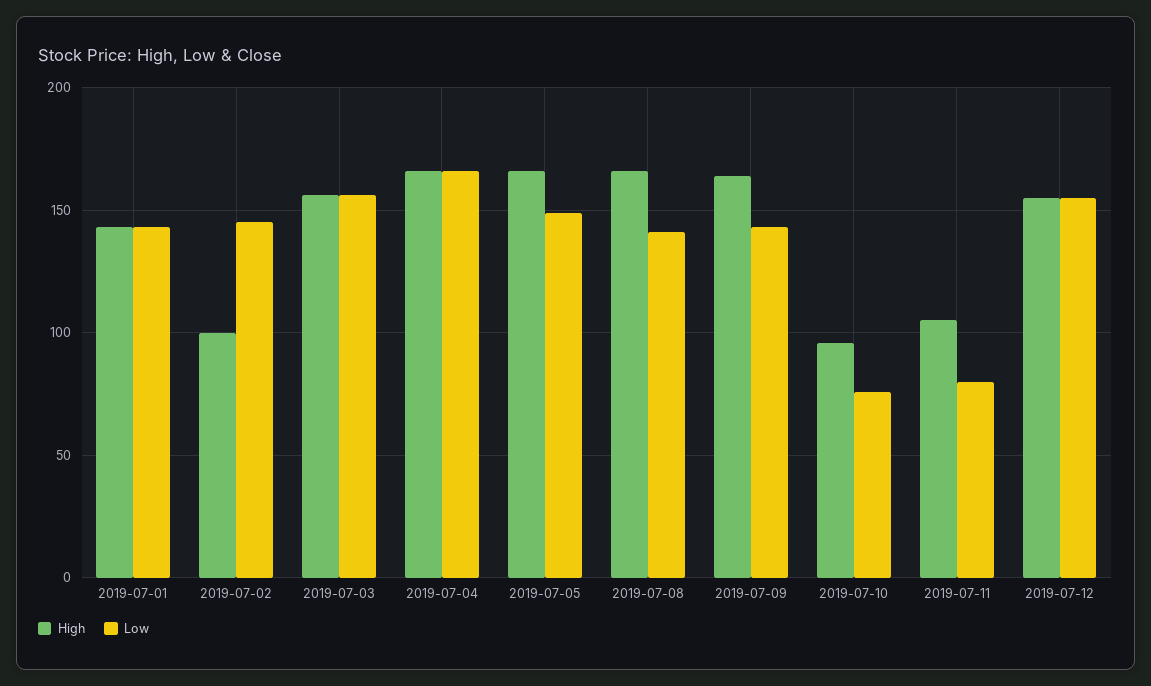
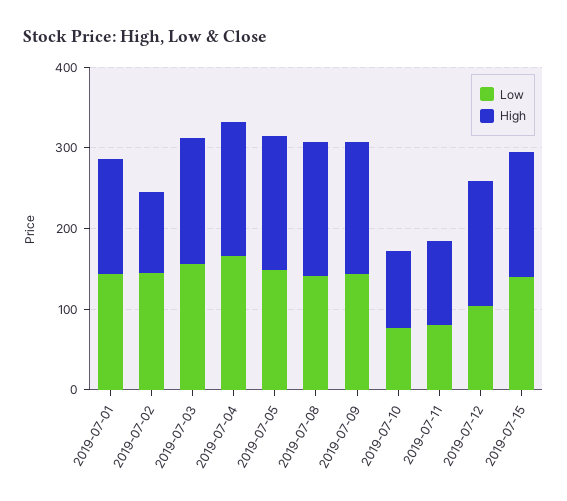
Low, 2019-07-12: 155 -> 100
Low, 2019-07-15: none -> 140
High, 2019-07-15: none -> 160

